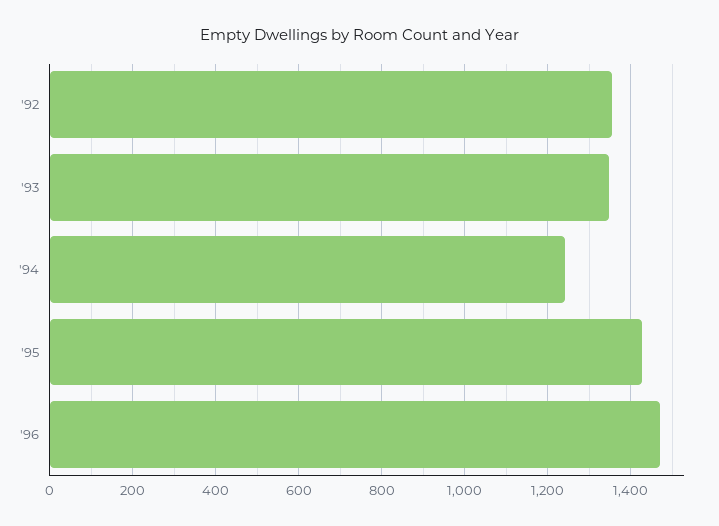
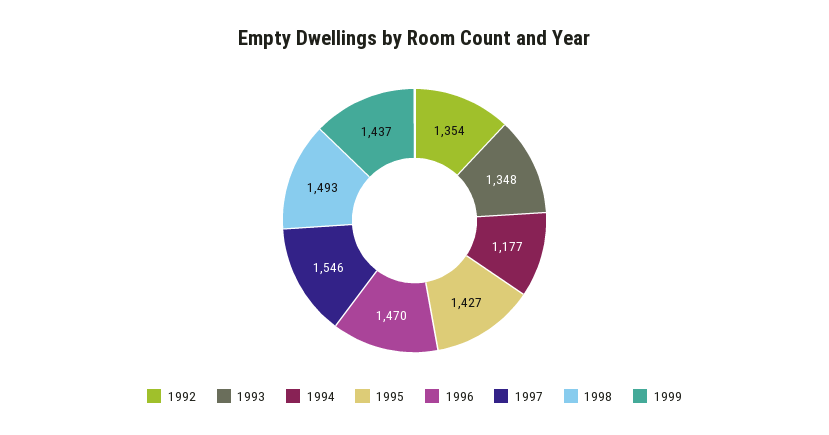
'94: 1240 -> 1177
1997: none -> 1546
1998: none -> 1493
1999: none -> 1437

